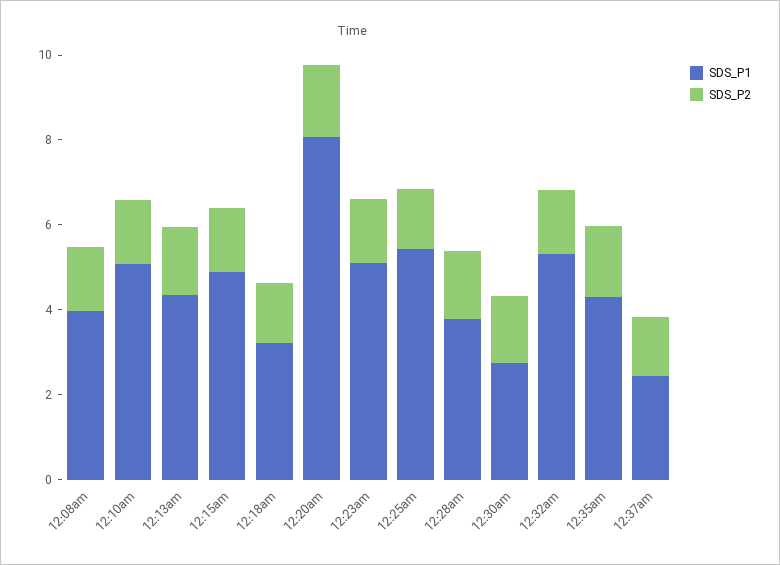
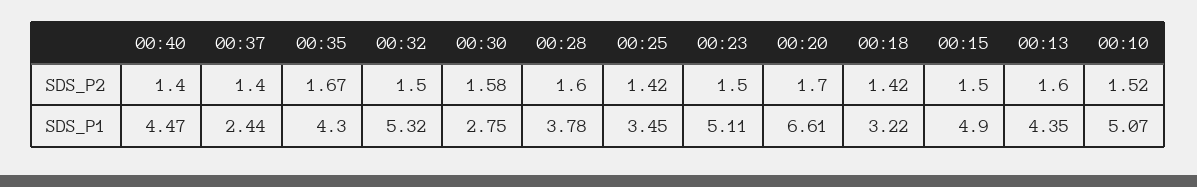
SDS_P1, 12:08am: 4 -> none
SDS_P2, 12:08am: 1.5 -> none
SDS_P1, 12:20am: 8 -> 6.61
SDS_P1, 12:25am: 5.5 -> 3.45
SDS_P2, 00:40: none -> 1.4
SDS_P1, 00:40: none -> 4.47

